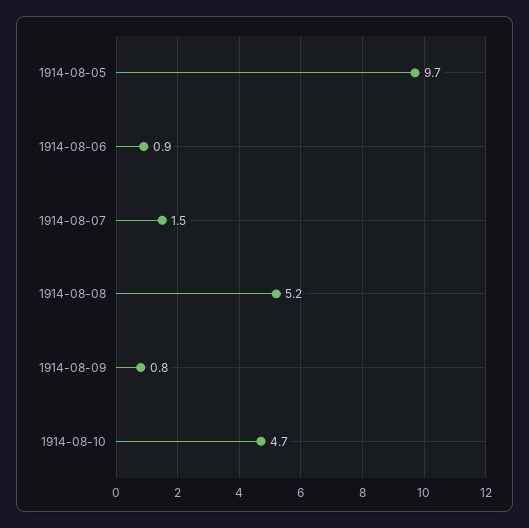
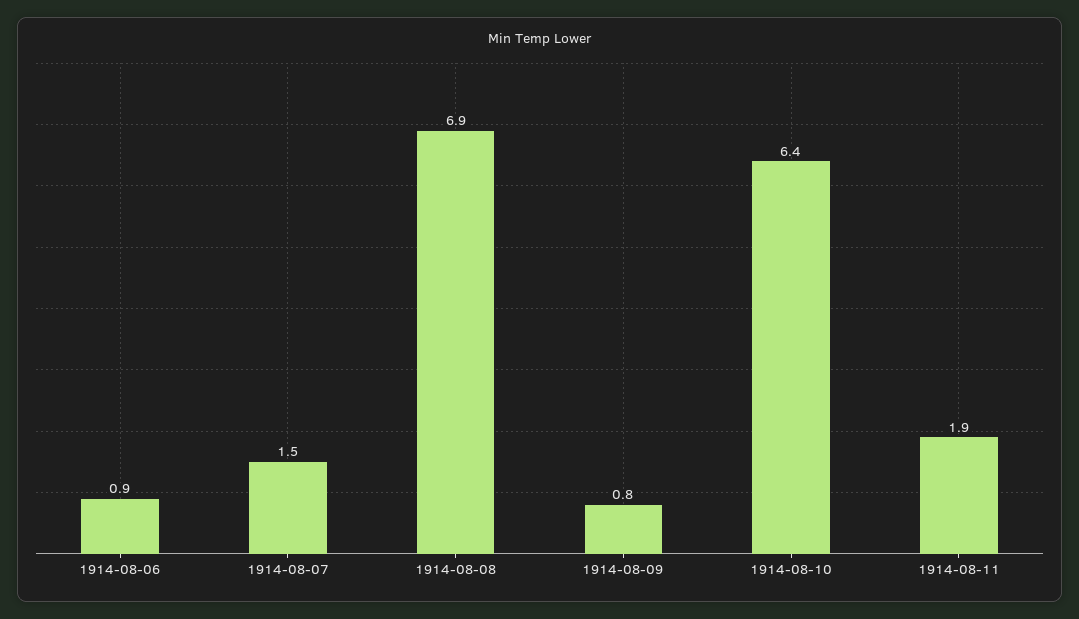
1914-08-05: 9.7 -> none
1914-08-08: 5.2 -> 6.9
1914-08-10: 4.7 -> 6.4
1914-08-11: none -> 1.9

